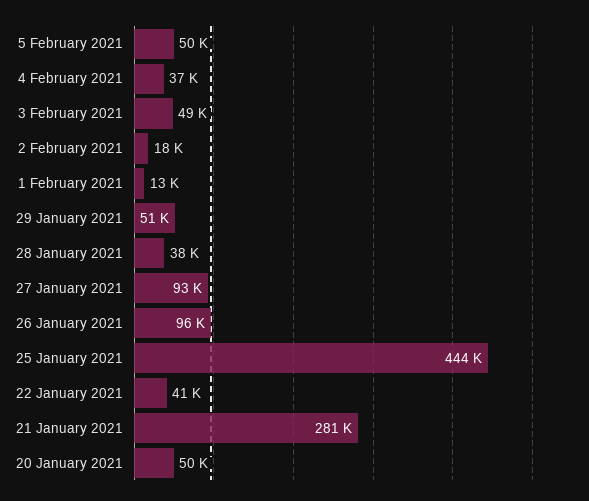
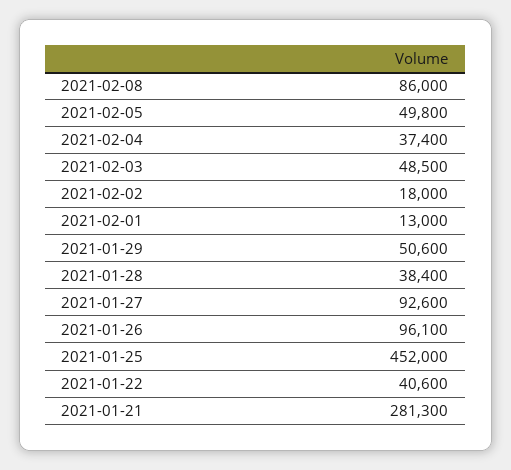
25 January 2021: 444000 -> 452000
20 January 2021: 50000 -> none
2021-02-08: none -> 86000

